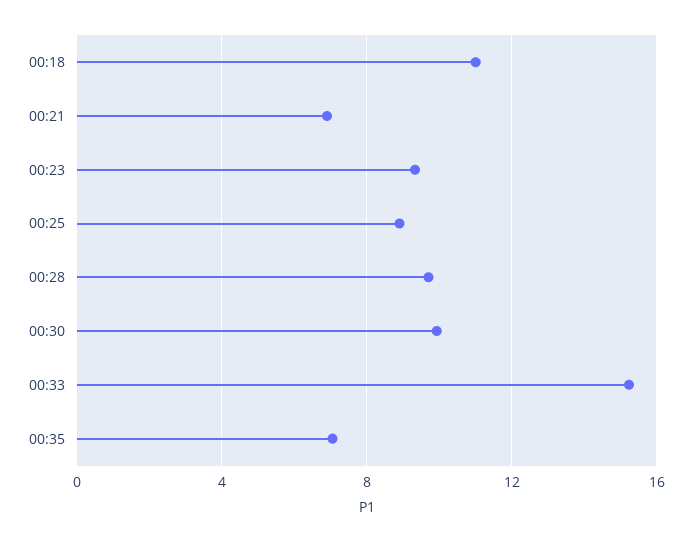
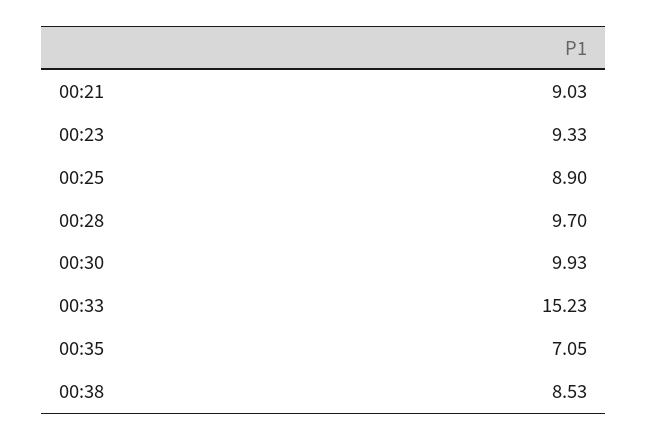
00:18: 11 -> none
00:21: 7 -> 9.03
00:38: none -> 8.53

